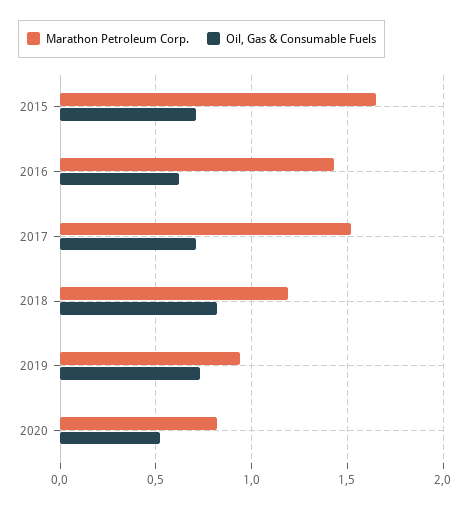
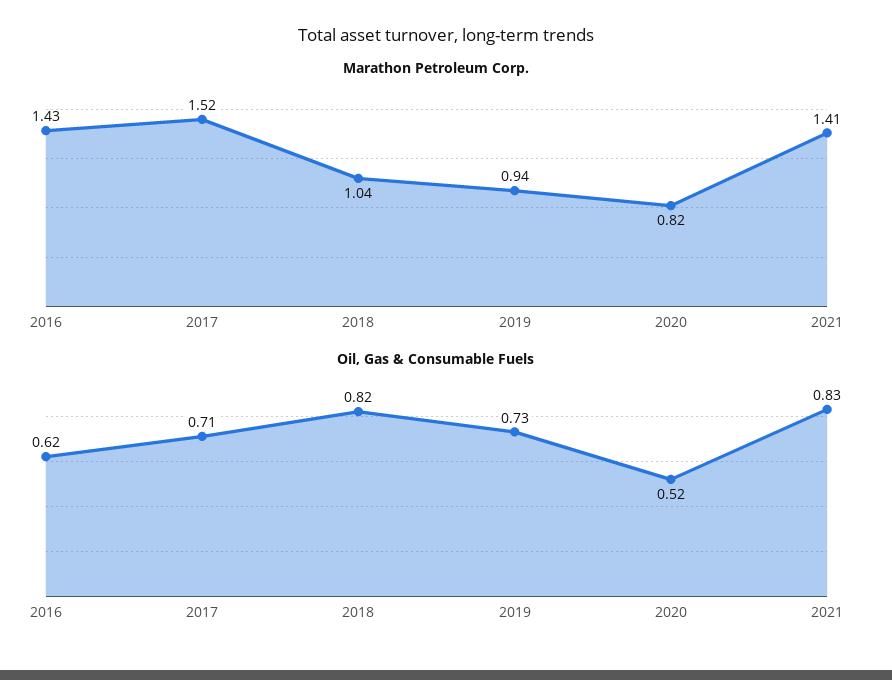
Marathon Petroleum Corp., 2015: 1.65 -> none
Oil, Gas & Consumable Fuels, 2015: 0.7 -> none
Marathon Petroleum Corp., 2018: 1.2 -> 1.04
Marathon Petroleum Corp., 2021: none -> 1.41
Oil, Gas & Consumable Fuels, 2021: none -> 0.83

